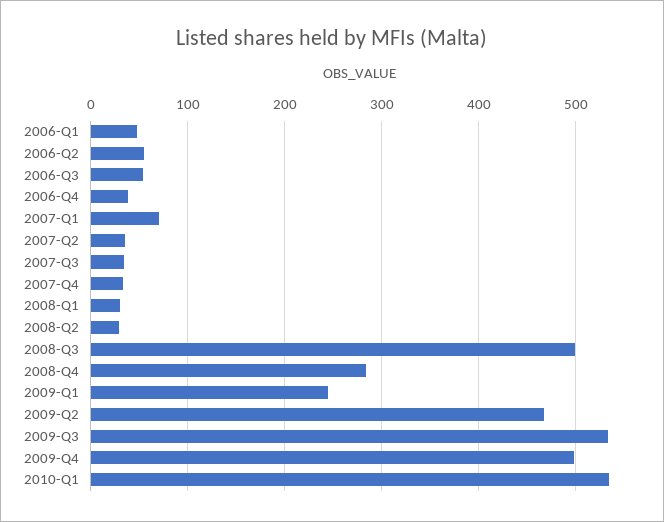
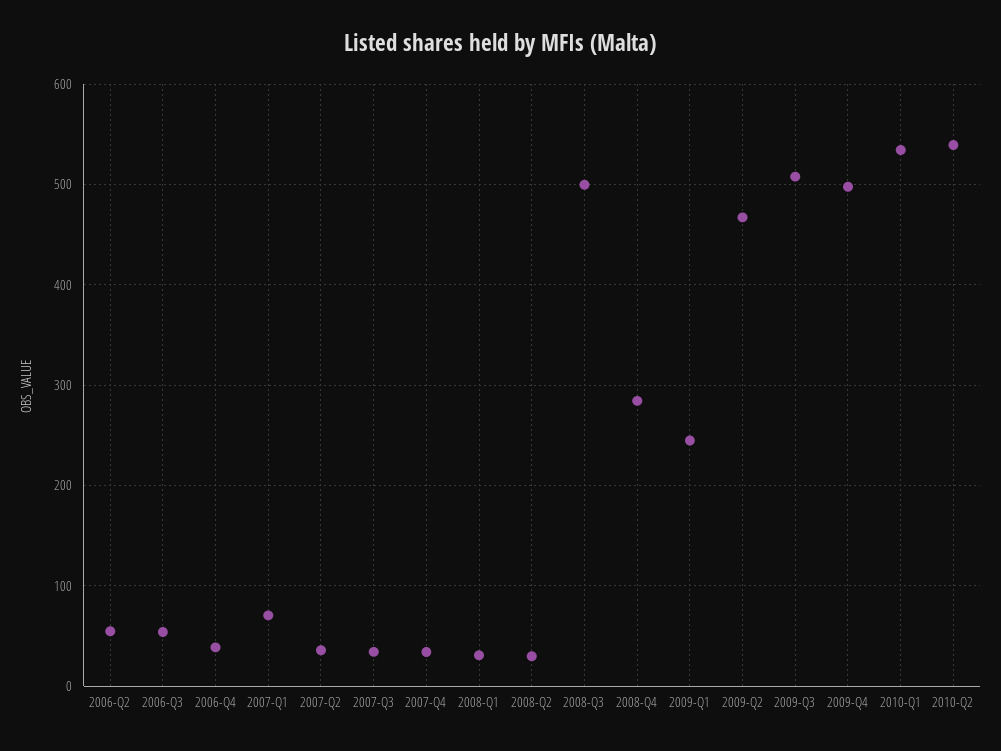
2006-Q1: 50 -> none
2009-Q3: 530 -> 510
2010-Q2: none -> 540

